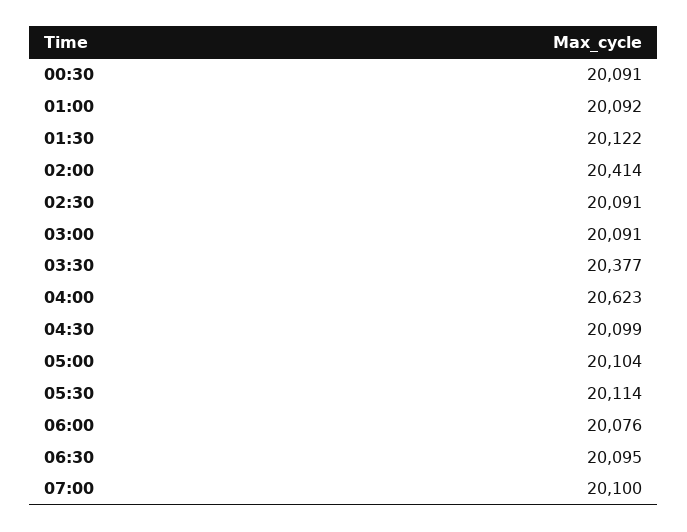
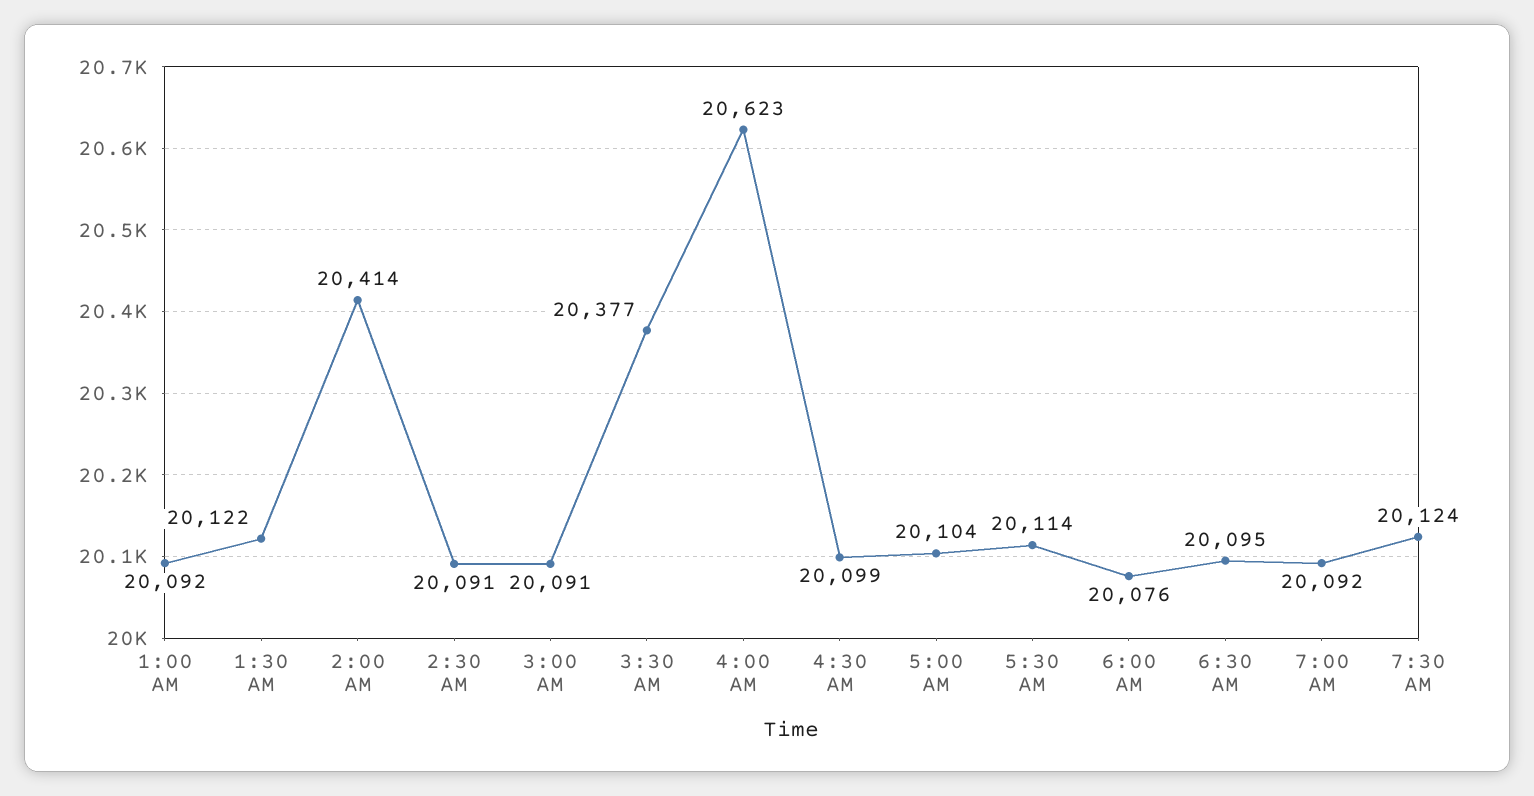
00:30: 20091 -> none
07:00: 20100 -> 20092
7:30 AM: none -> 20124

